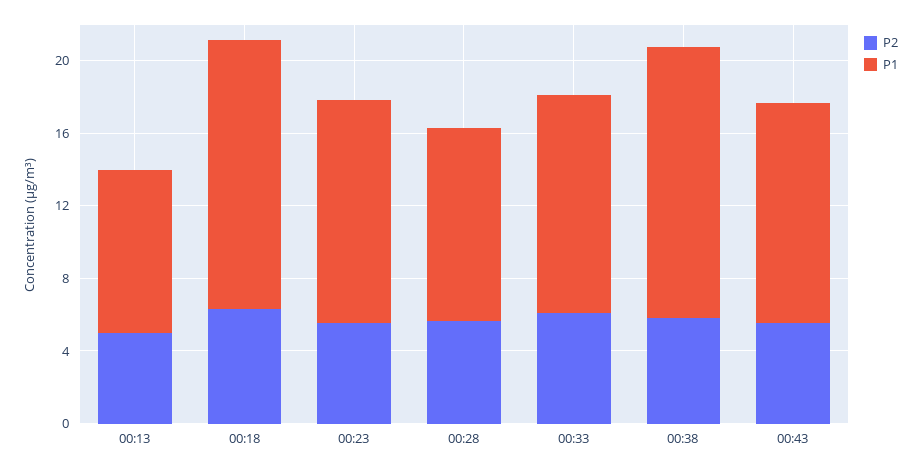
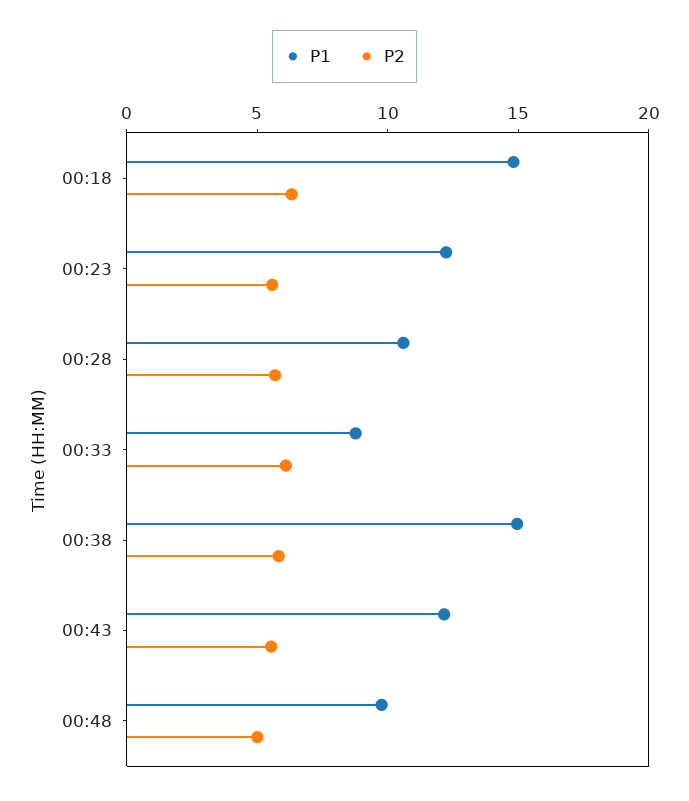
P2, 00:13: 5 -> none
P1, 00:13: 9 -> none
P1, 00:33: 12 -> 9
P1, 00:48: none -> 10
P2, 00:48: none -> 5

